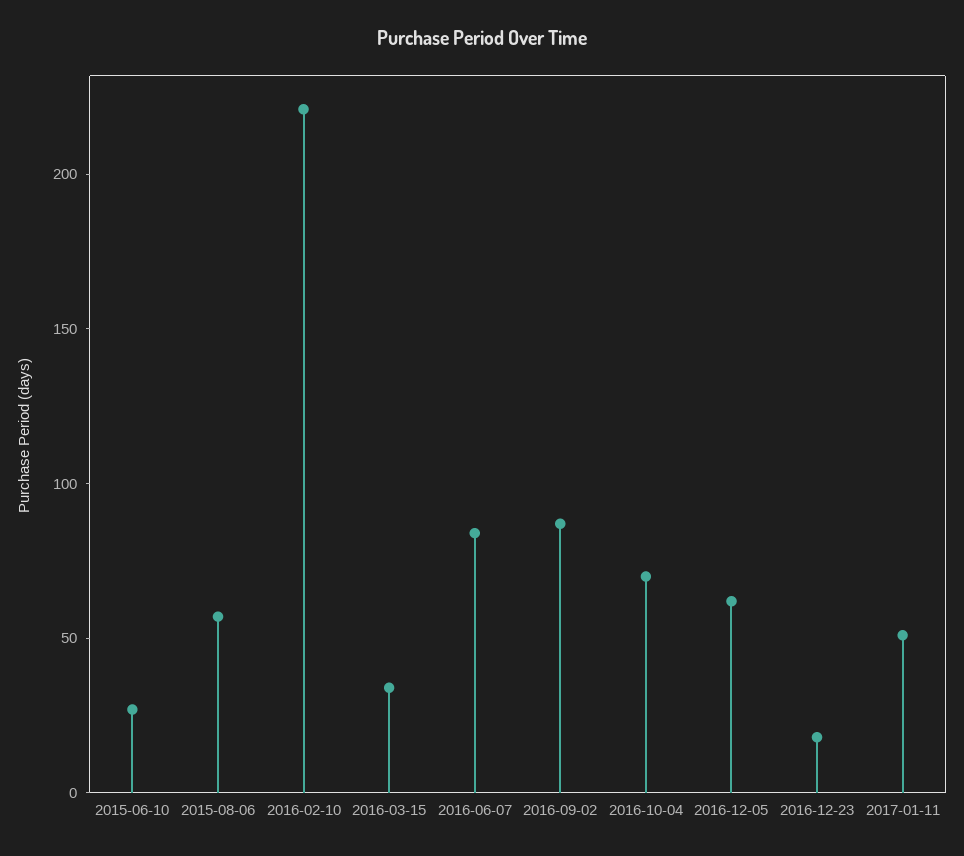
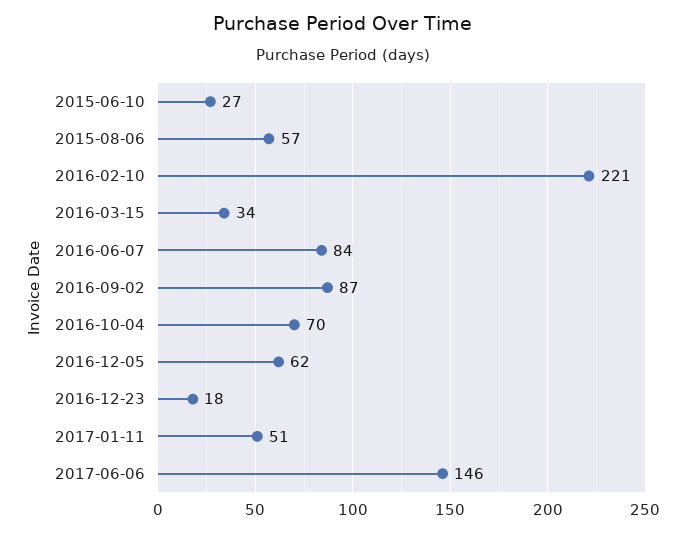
2017-06-06: none -> 146

